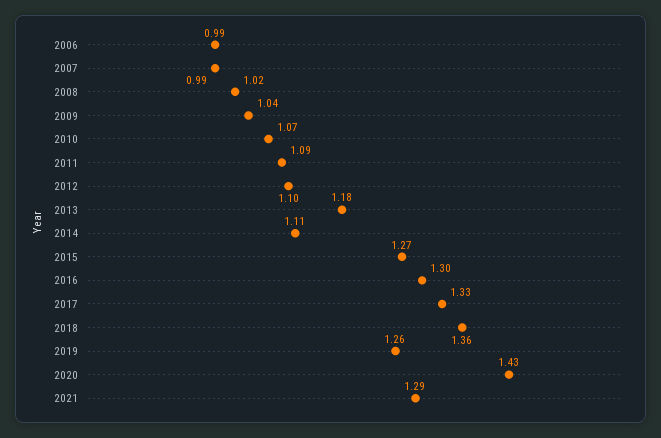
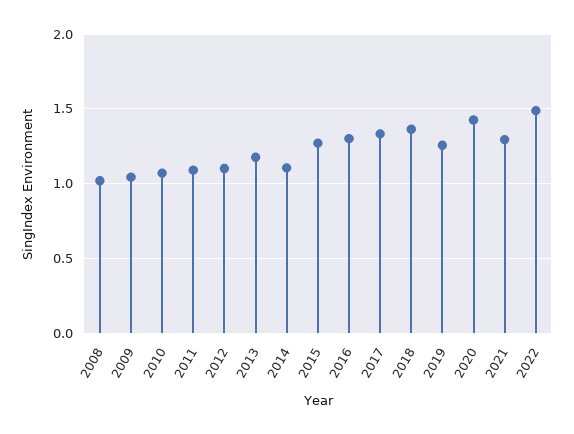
2006: 0.99 -> none
2007: 0.99 -> none
2022: none -> 1.5

